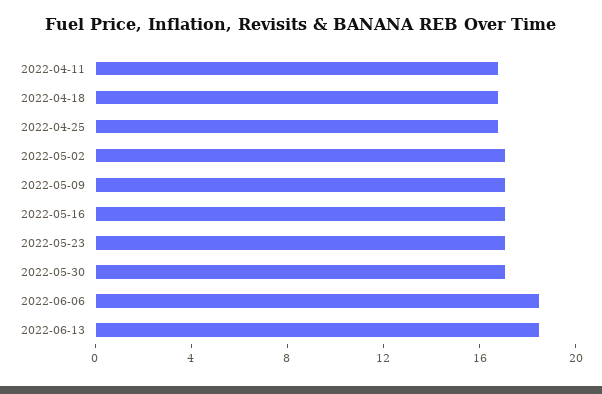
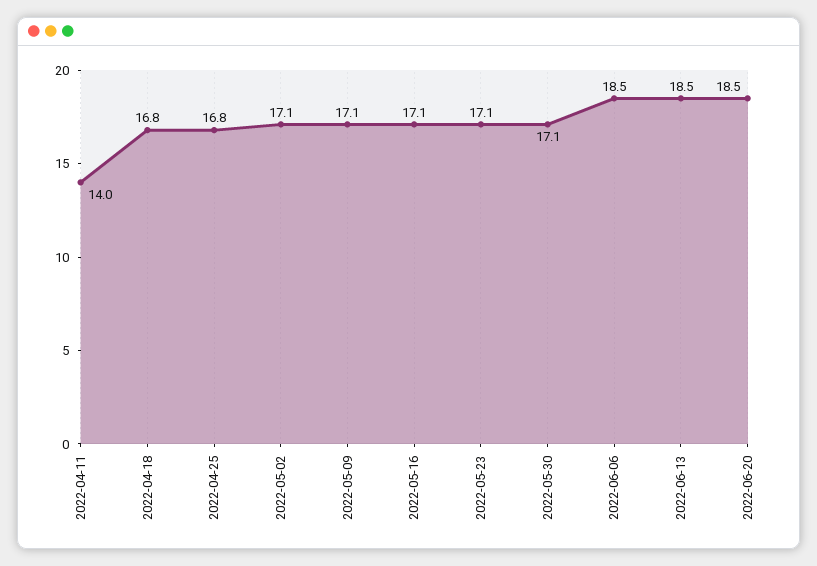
2022-04-11: 17 -> 14
2022-06-20: none -> 18.5

